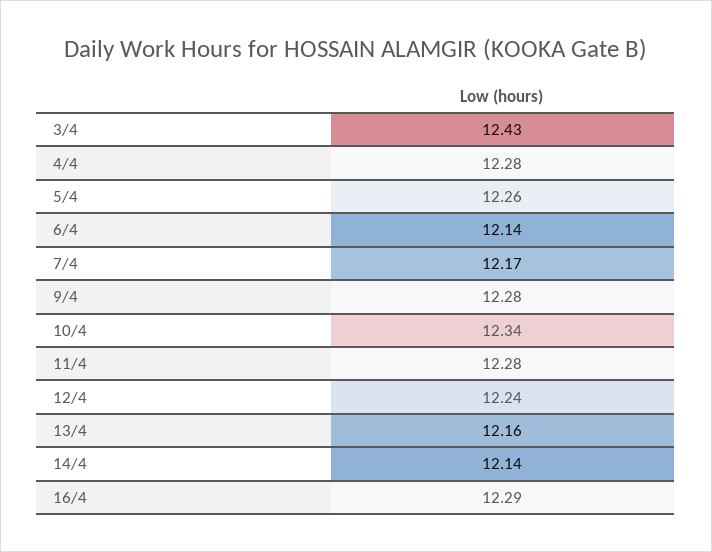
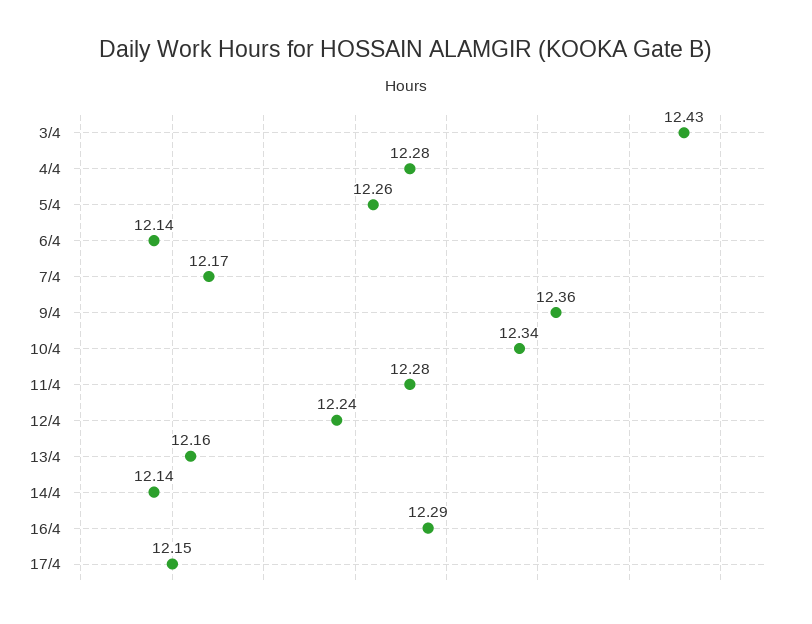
9/4: 12.28 -> 12.36
17/4: none -> 12.15

